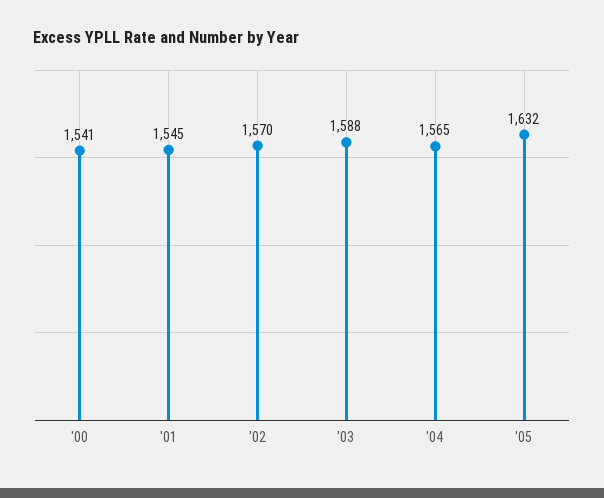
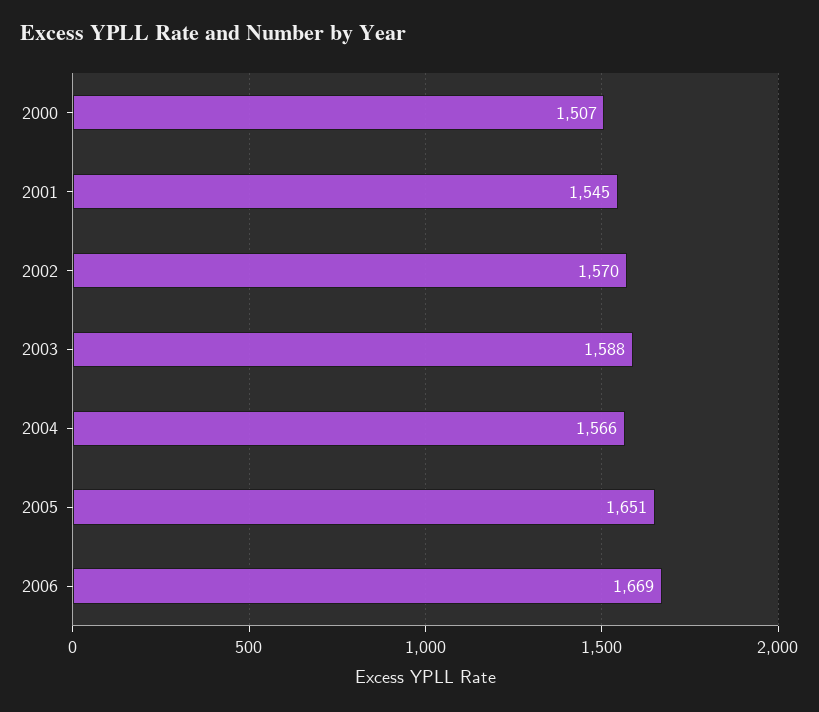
'00: 1541 -> 1507
'04: 1565 -> 1566
'05: 1632 -> 1651
2006: none -> 1669

